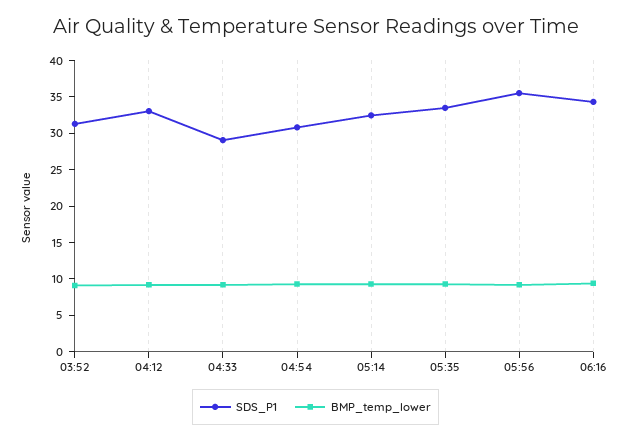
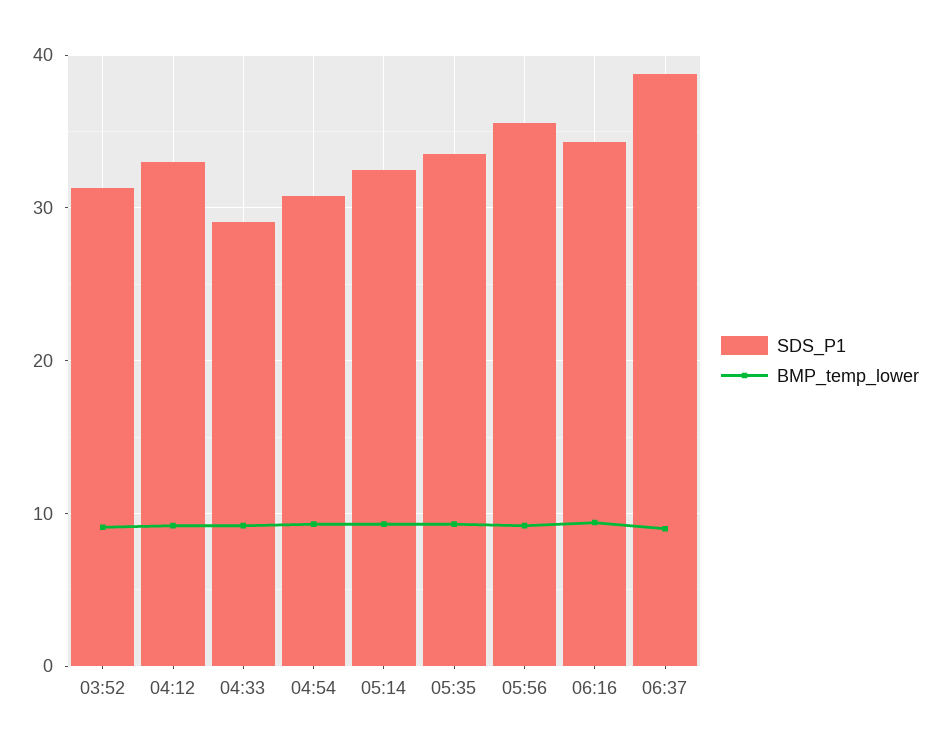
SDS_P1, 06:37: none -> 39
BMP_temp_lower, 06:37: none -> 9

